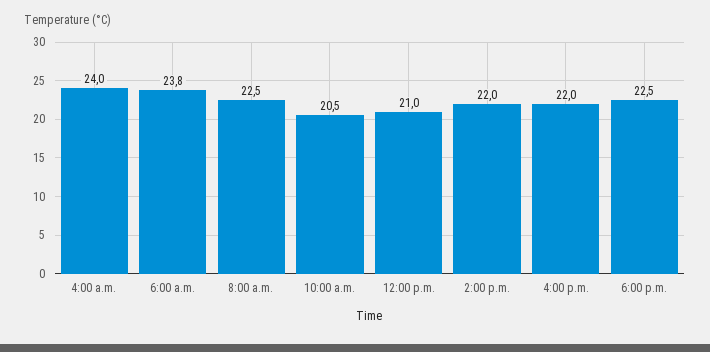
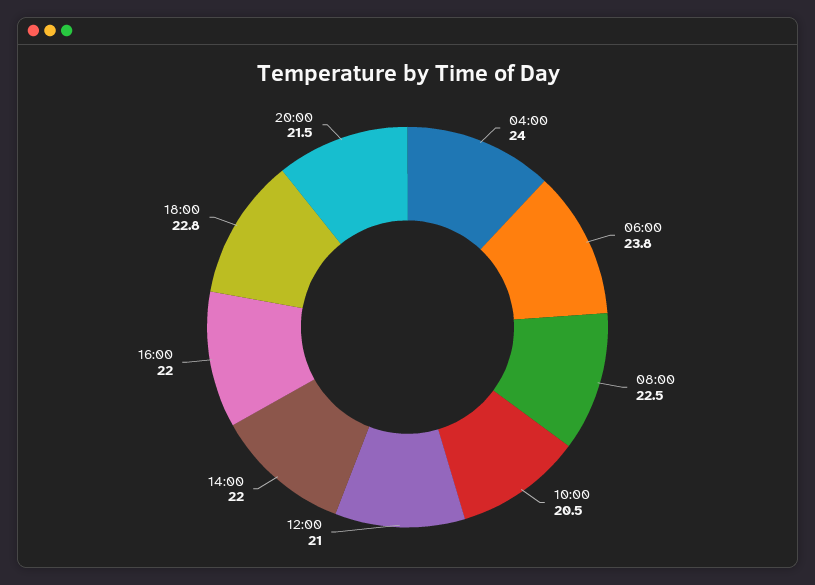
6:00 p.m.: 22.5 -> 22.8
20:00: none -> 21.5

